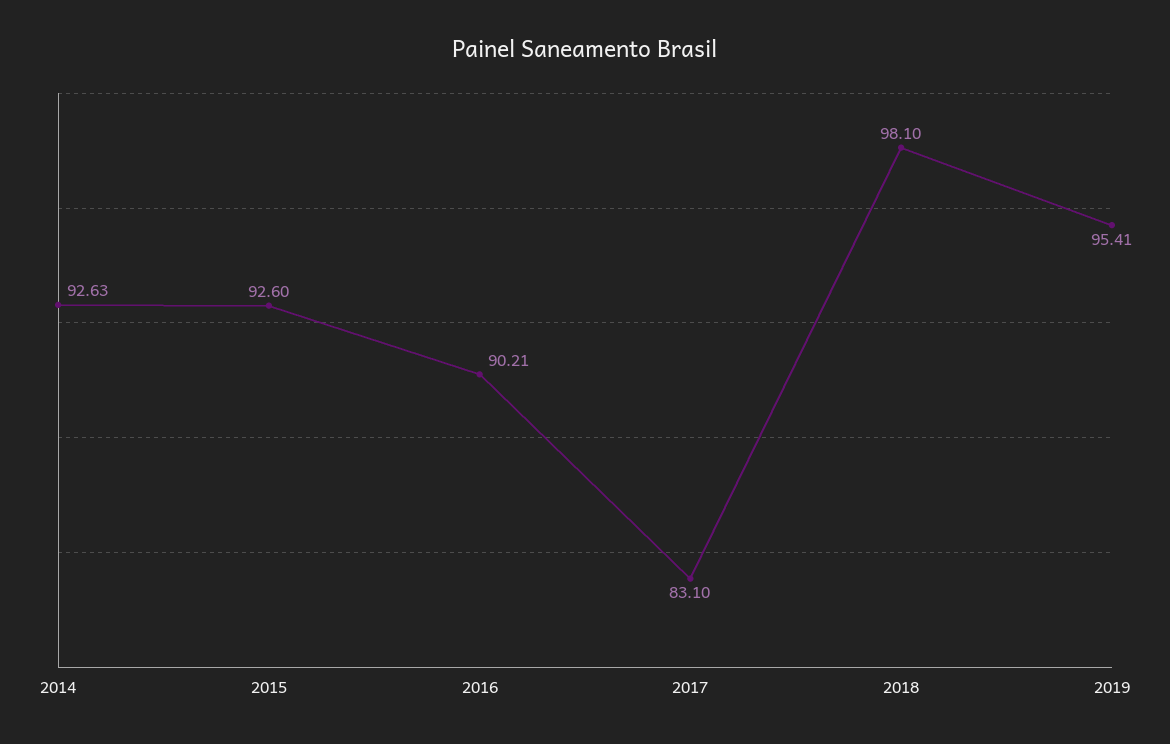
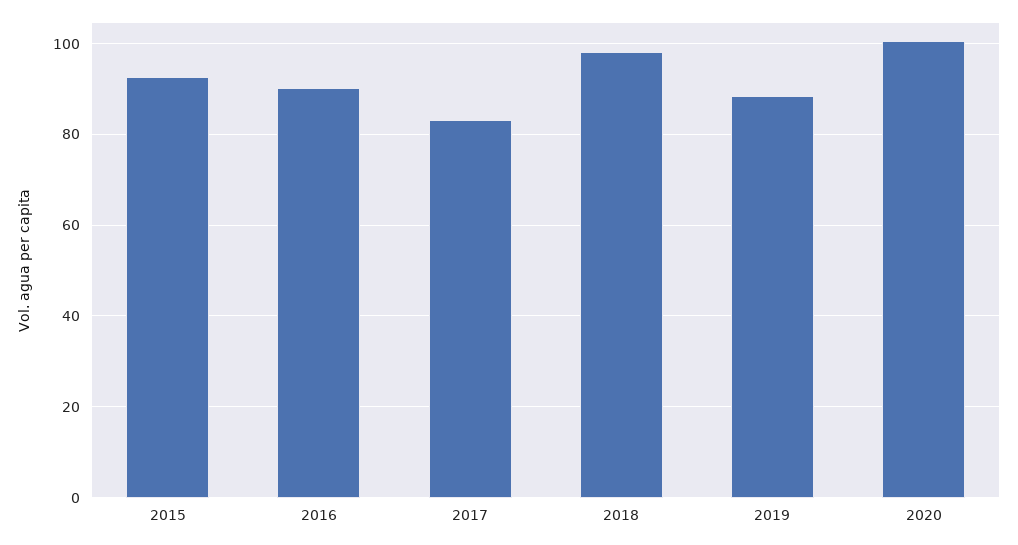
2014: 92.63 -> none
2019: 95.41 -> 88
2020: none -> 100

